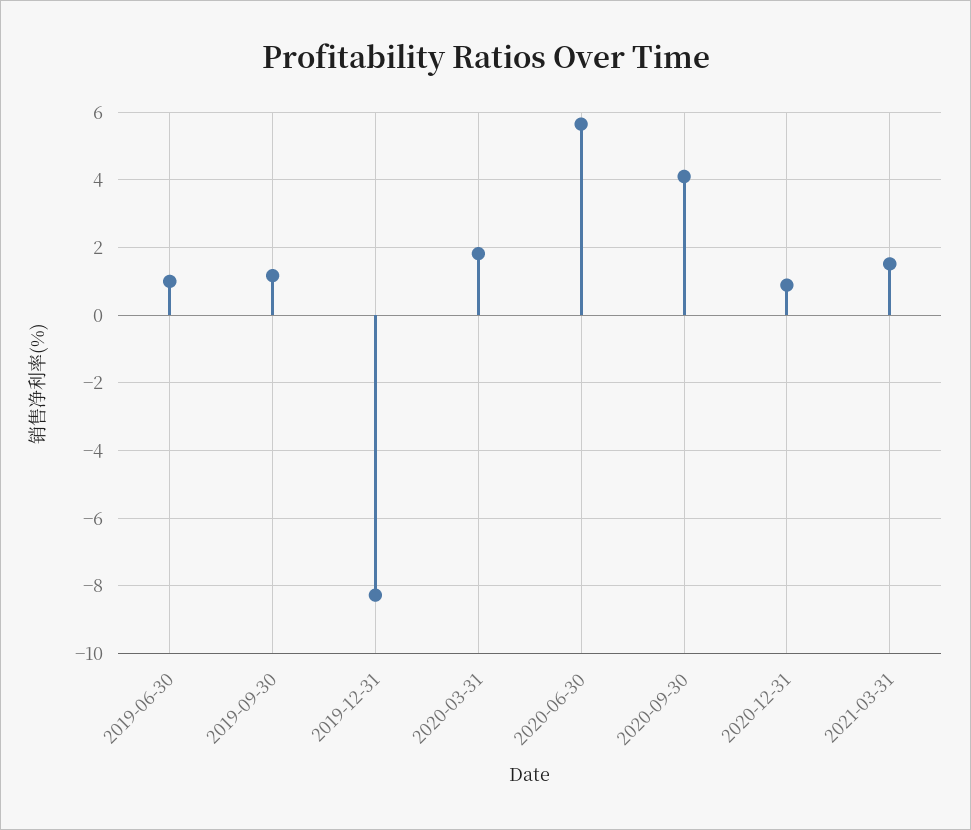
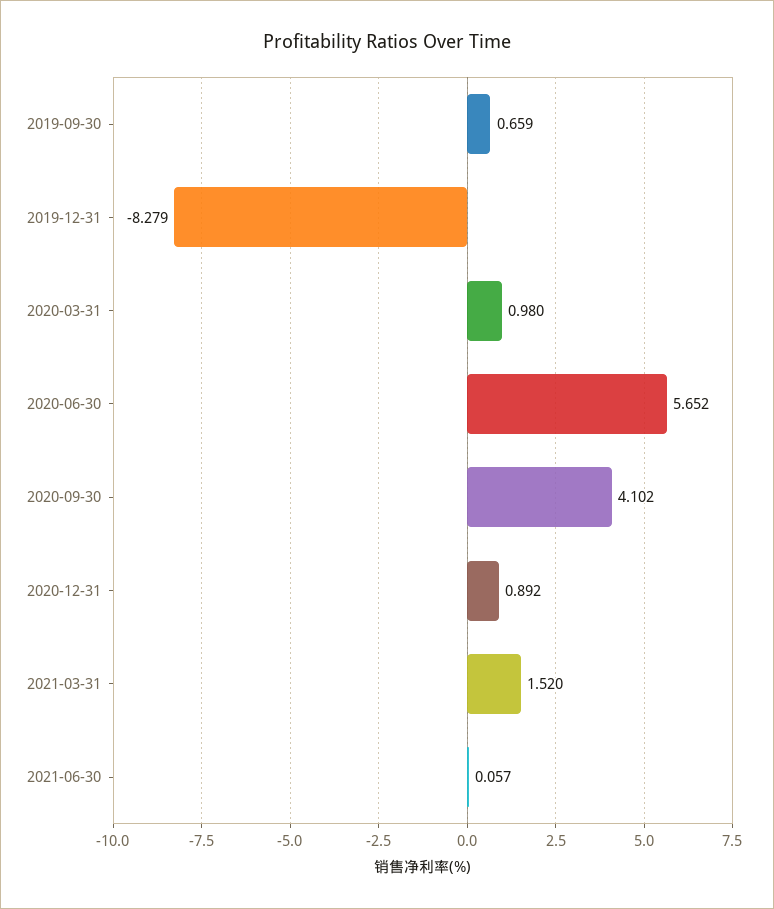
2019-06-30: 1 -> none
2019-09-30: 1.2 -> 0.659
2020-03-31: 1.8 -> 0.98
2021-06-30: none -> 0.057

